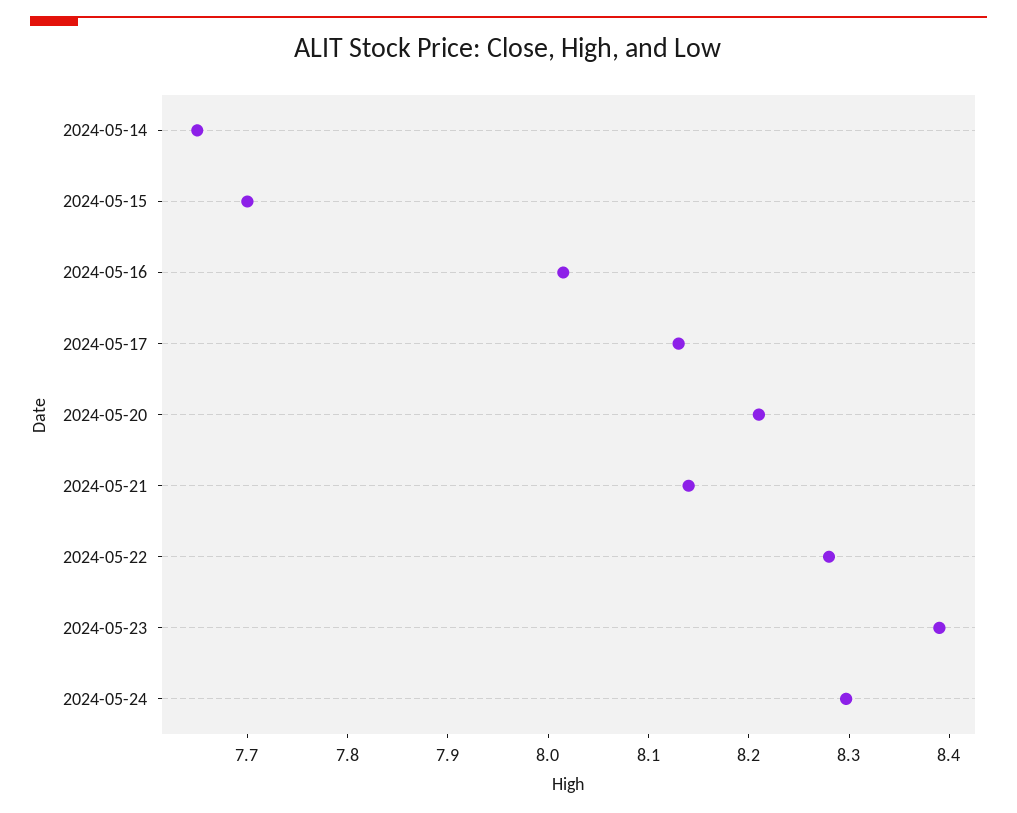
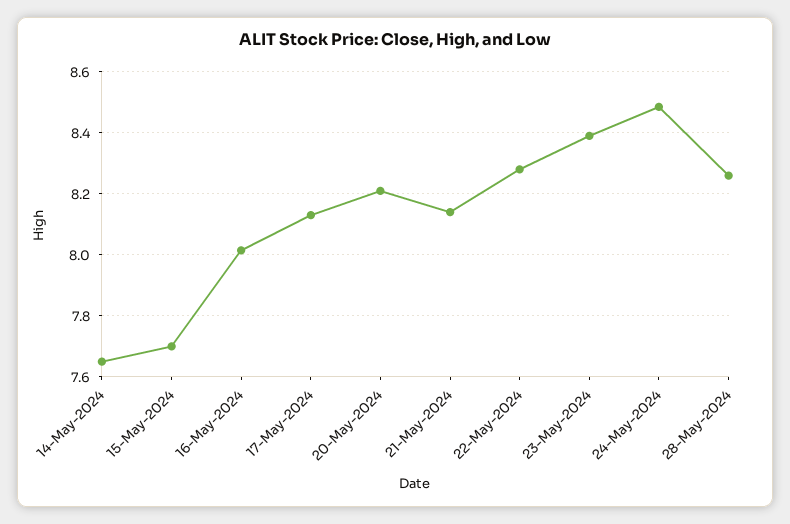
2024-05-24: 8.3 -> 8.48
28-May-2024: none -> 8.26

